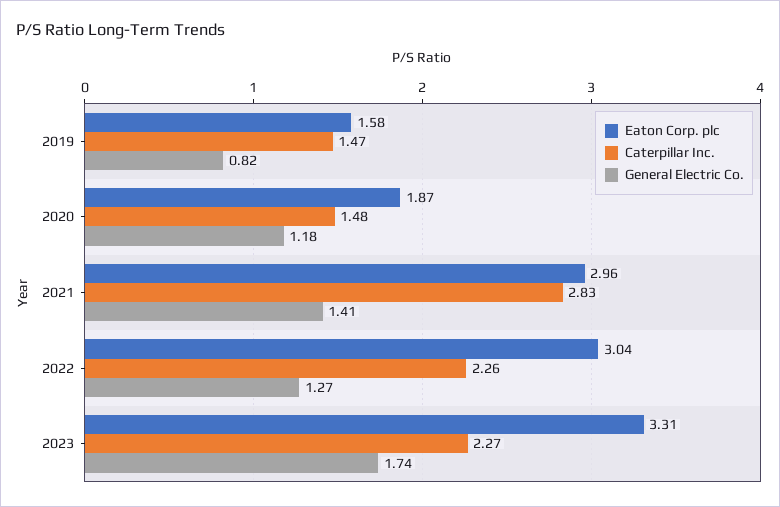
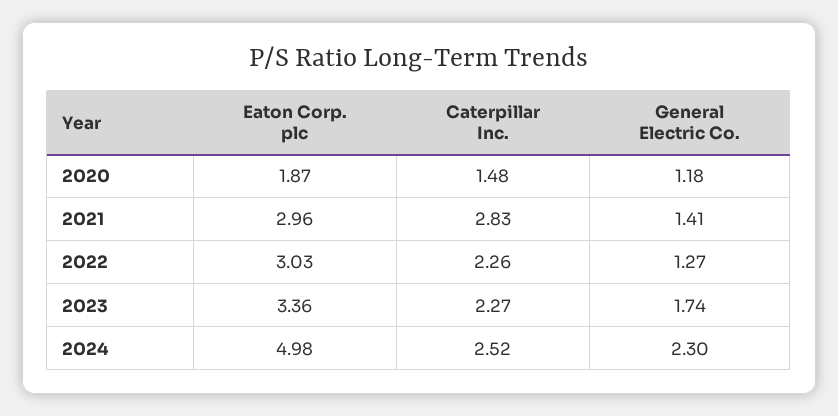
Eaton Corp. plc, 2019: 1.58 -> none
Caterpillar Inc., 2019: 1.47 -> none
General Electric Co., 2019: 0.82 -> none
Eaton Corp. plc, 2022: 3.04 -> 3.03
Eaton Corp. plc, 2023: 3.31 -> 3.36
Eaton Corp. plc, 2024: none -> 4.98
Caterpillar Inc., 2024: none -> 2.52
General Electric Co., 2024: none -> 2.3

